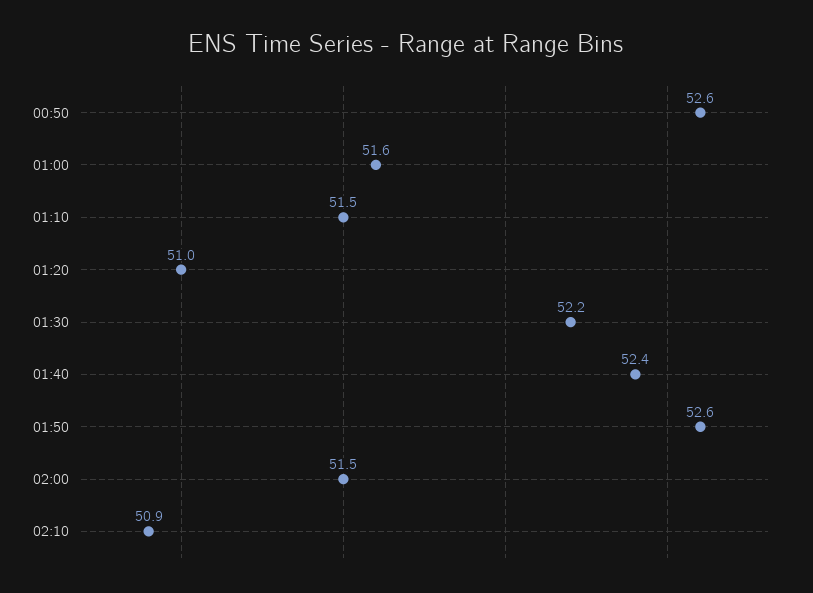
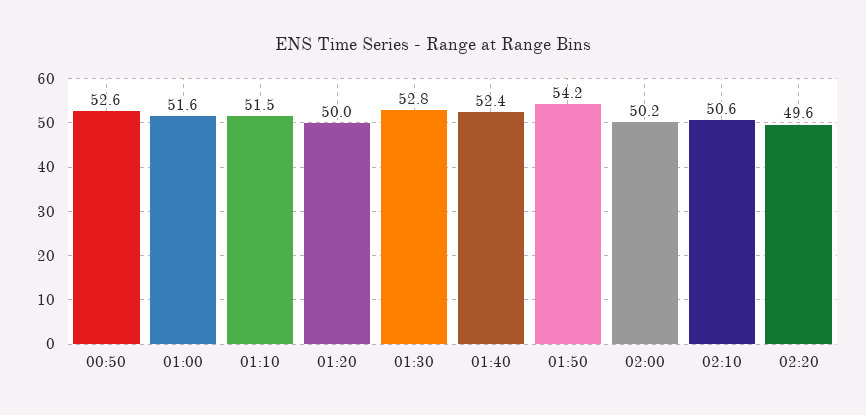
01:20: 51 -> 50
01:30: 52.2 -> 52.8
01:50: 52.6 -> 54.2
02:00: 51.5 -> 50.2
02:10: 50.9 -> 50.6
02:20: none -> 49.6

